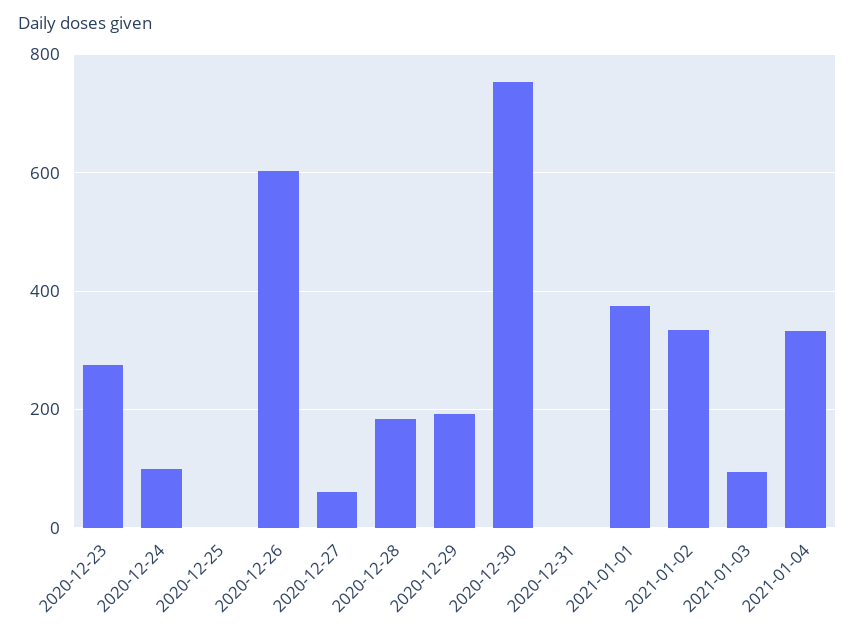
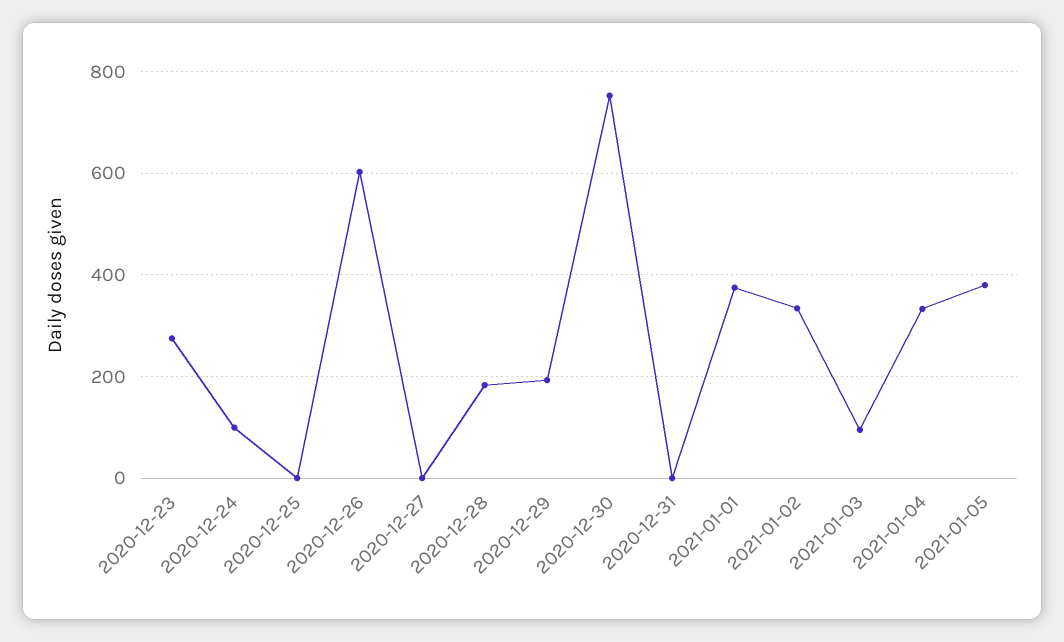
2020-12-27: 60 -> 0
2021-01-05: none -> 380

